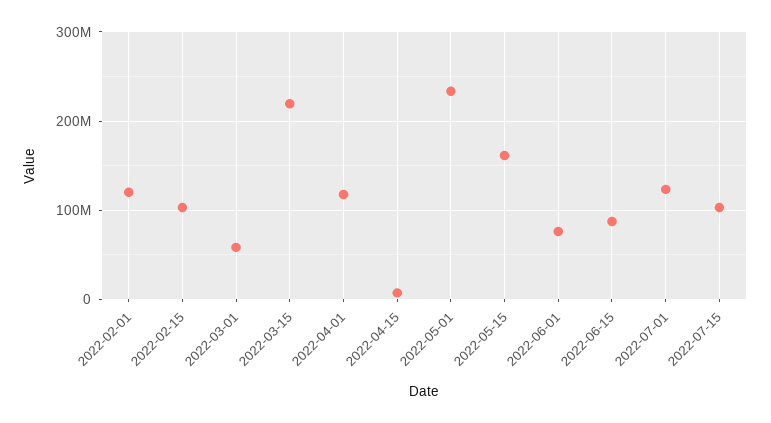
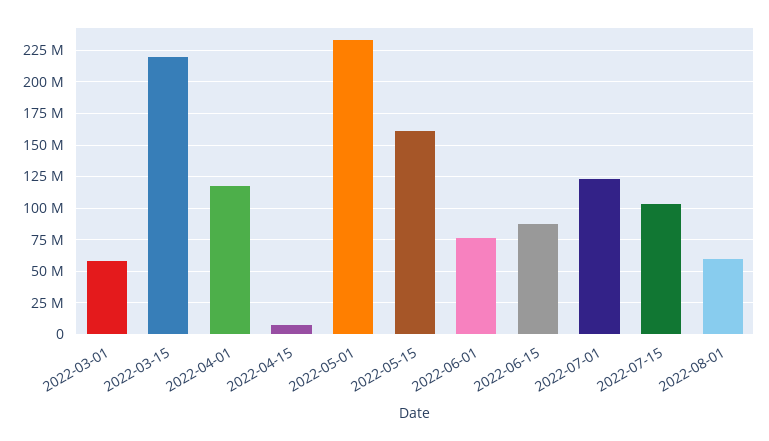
2022-02-01: 120000000 -> none
2022-02-15: 100000000 -> none
2022-08-01: none -> 60000000

